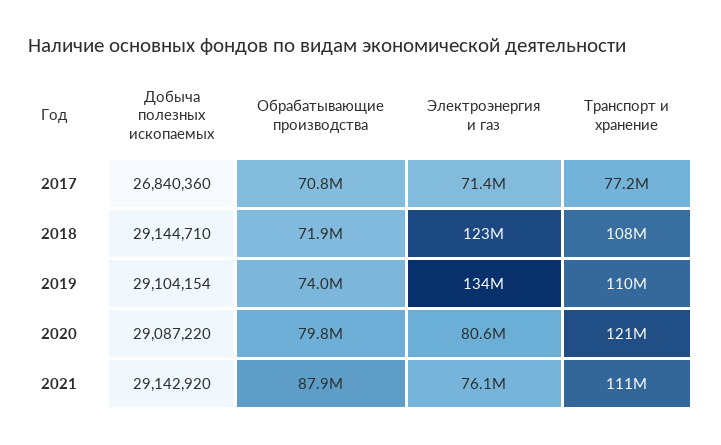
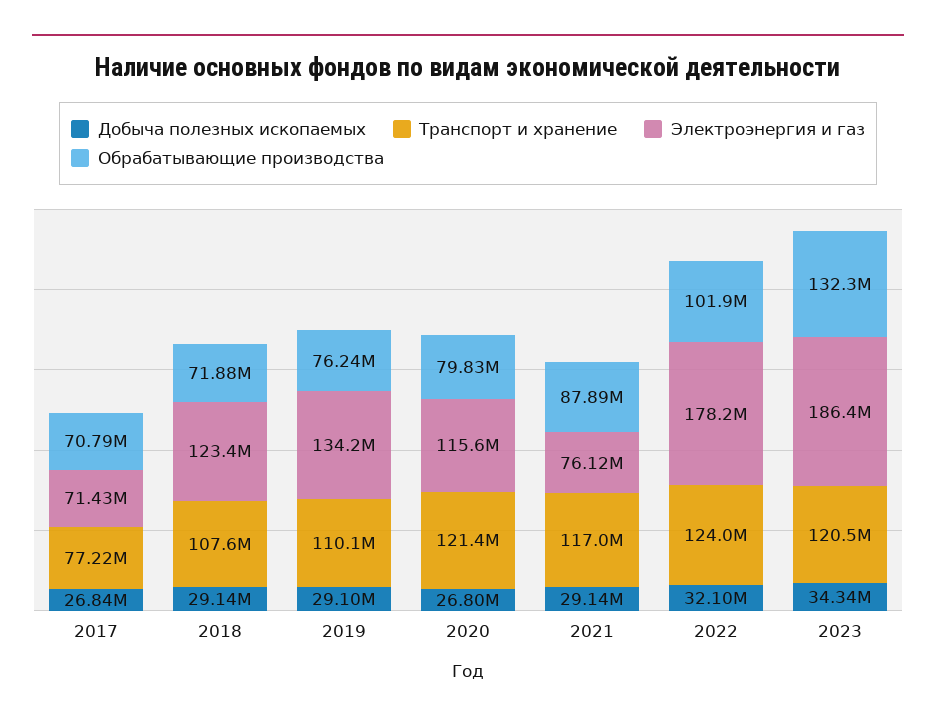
Обрабатывающие производства, 2019: 74000000 -> 76240000
Добыча полезных ископаемых, 2020: 29087220 -> 26800000
Электроэнергия и газ, 2020: 80600000 -> 115600000
Транспорт и хранение, 2021: 111000000 -> 117000000
Добыча полезных ископаемых, 2022: none -> 32100000
Транспорт и хранение, 2022: none -> 124000000
Электроэнергия и газ, 2022: none -> 178200000
Обрабатывающие производства, 2022: none -> 101900000
Добыча полезных ископаемых, 2023: none -> 34340000
Транспорт и хранение, 2023: none -> 120500000
Электроэнергия и газ, 2023: none -> 186400000
Обрабатывающие производства, 2023: none -> 132300000

